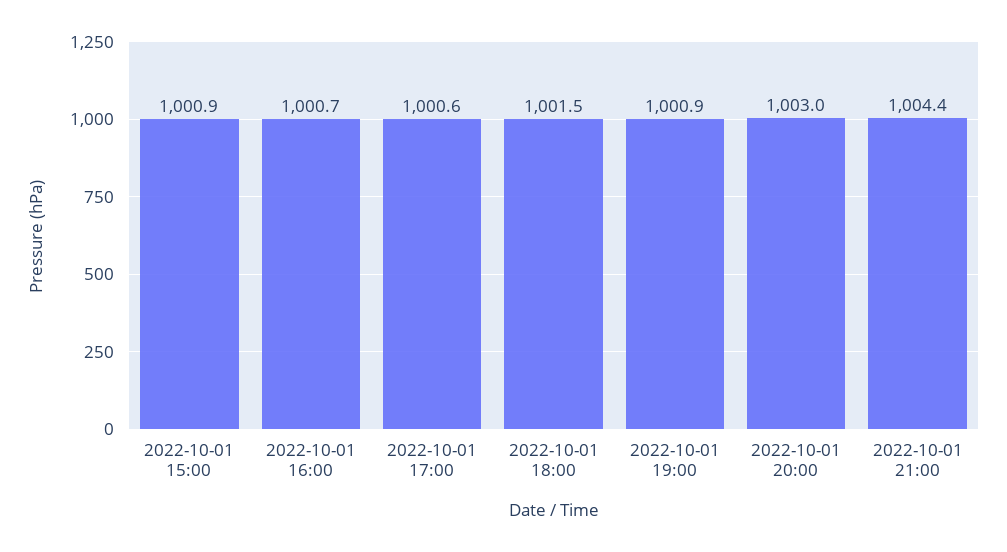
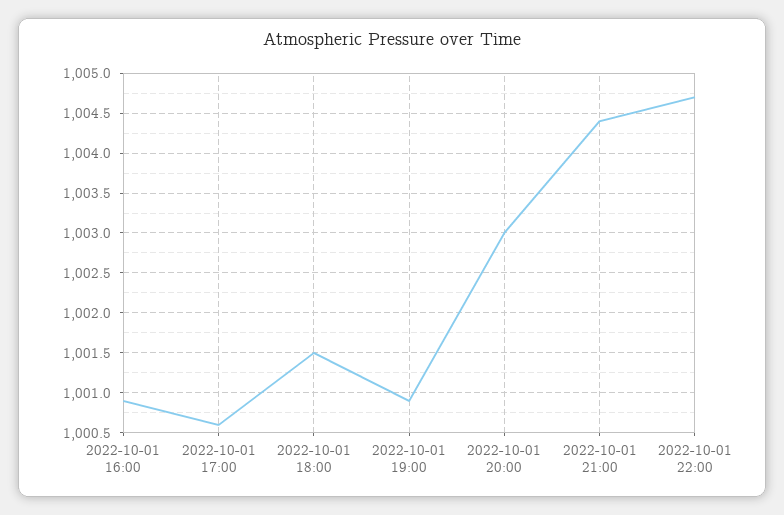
2022-10-01 15:00: 1000.9 -> none
2022-10-01 16:00: 1000.7 -> 1000.9
2022-10-01 22:00: none -> 1004.7

